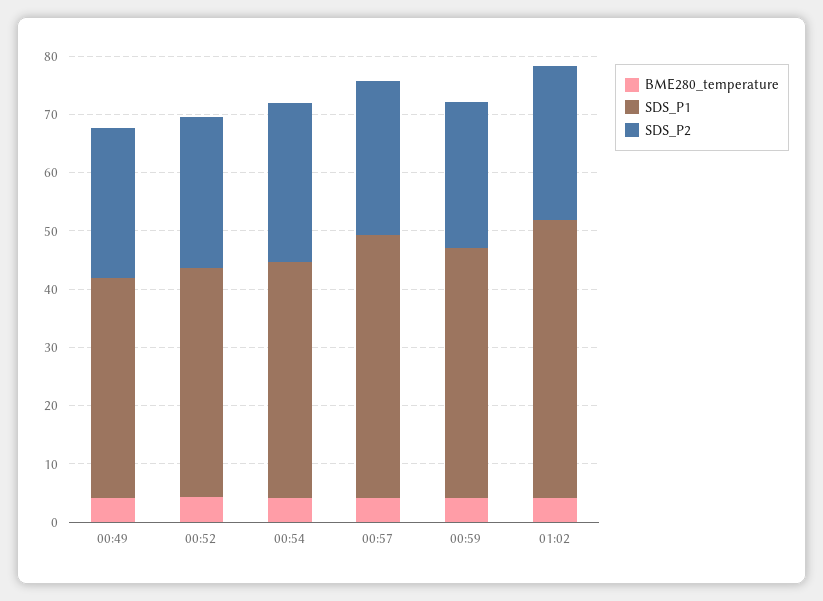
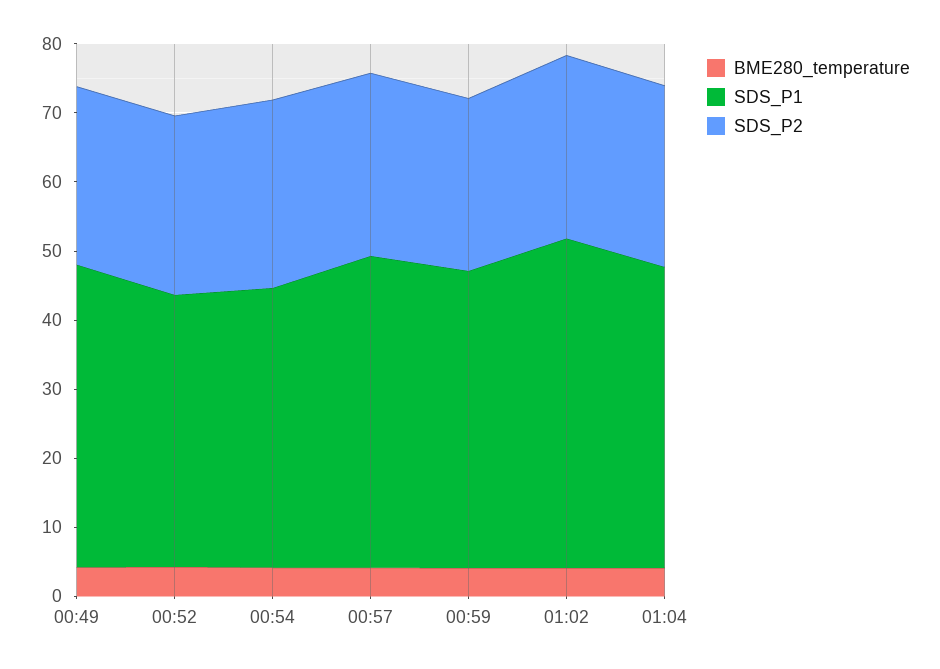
SDS_P1, 00:49: 38 -> 44
BME280_temperature, 01:04: none -> 4
SDS_P1, 01:04: none -> 44
SDS_P2, 01:04: none -> 26

